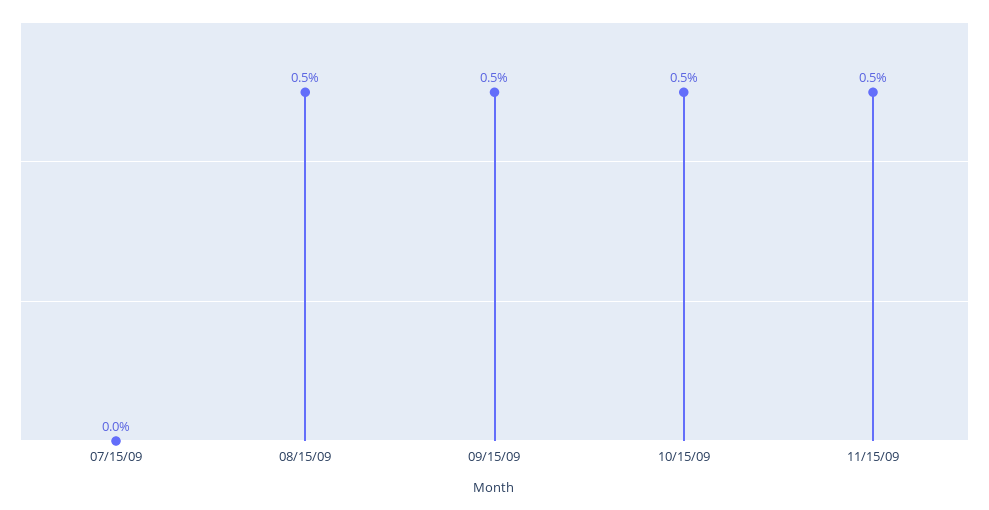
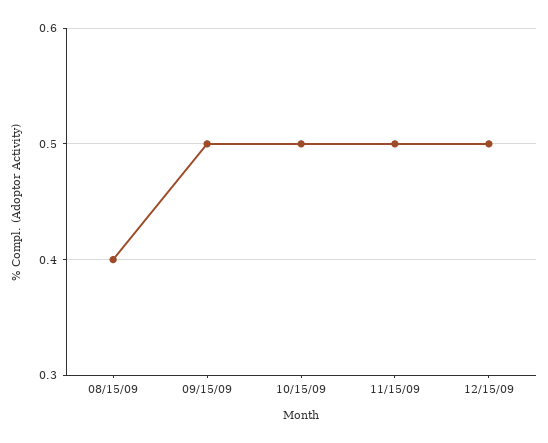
07/15/09: 0 -> none
08/15/09: 0.5 -> 0.4
12/15/09: none -> 0.5

